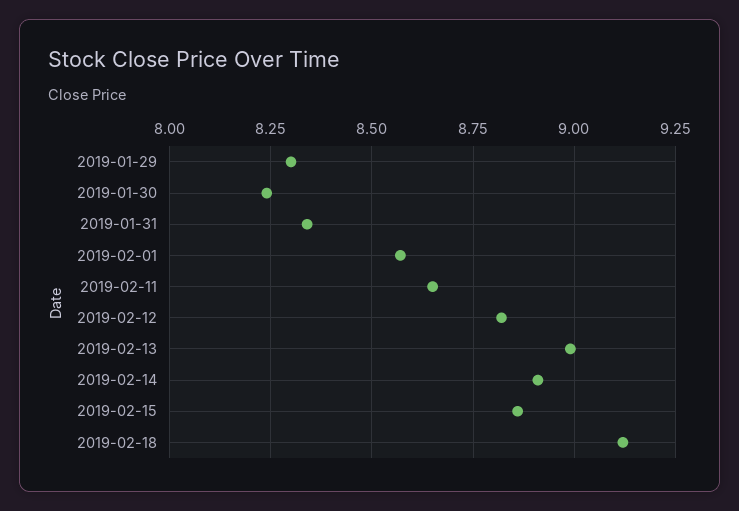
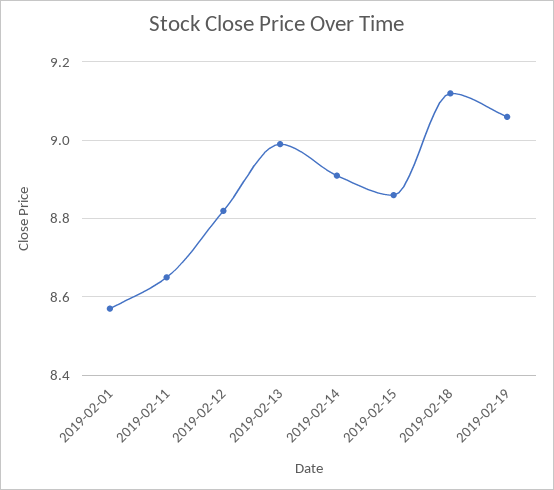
2019-01-29: 8.3 -> none
2019-01-30: 8.25 -> none
2019-01-31: 8.35 -> none
2019-02-19: none -> 9.05

